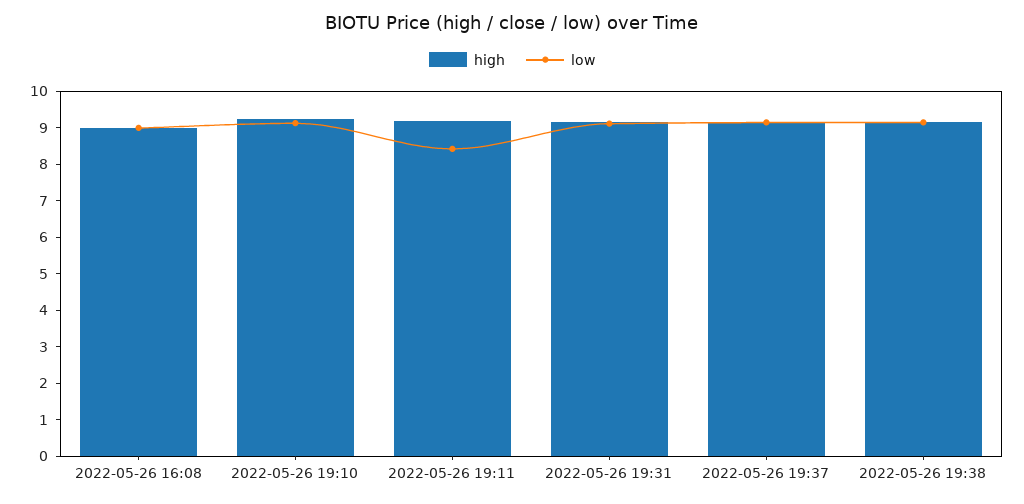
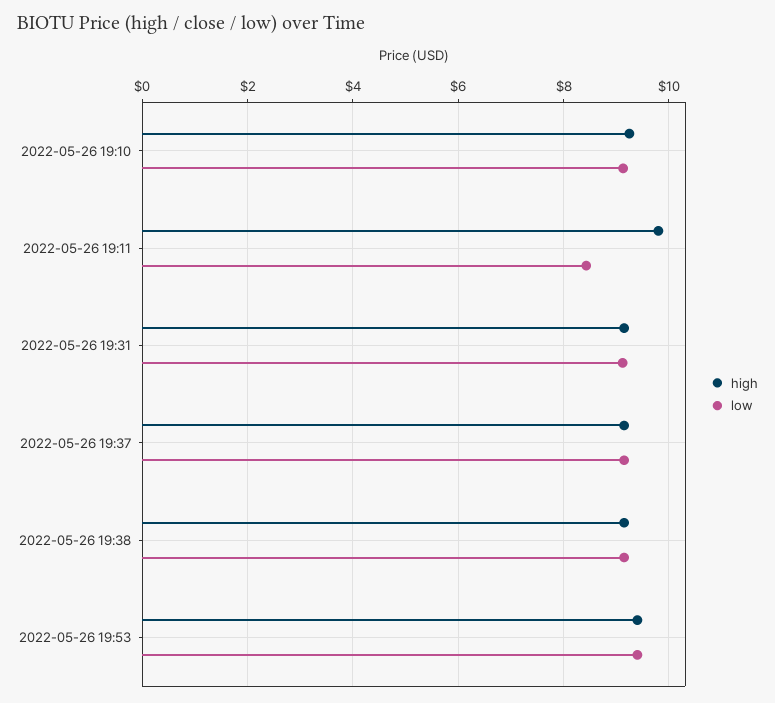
high, 2022-05-26 16:08: 9 -> none
low, 2022-05-26 16:08: 9 -> none
high, 2022-05-26 19:11: 9.25 -> 9.8
high, 2022-05-26 19:53: none -> 9.4
low, 2022-05-26 19:53: none -> 9.4

